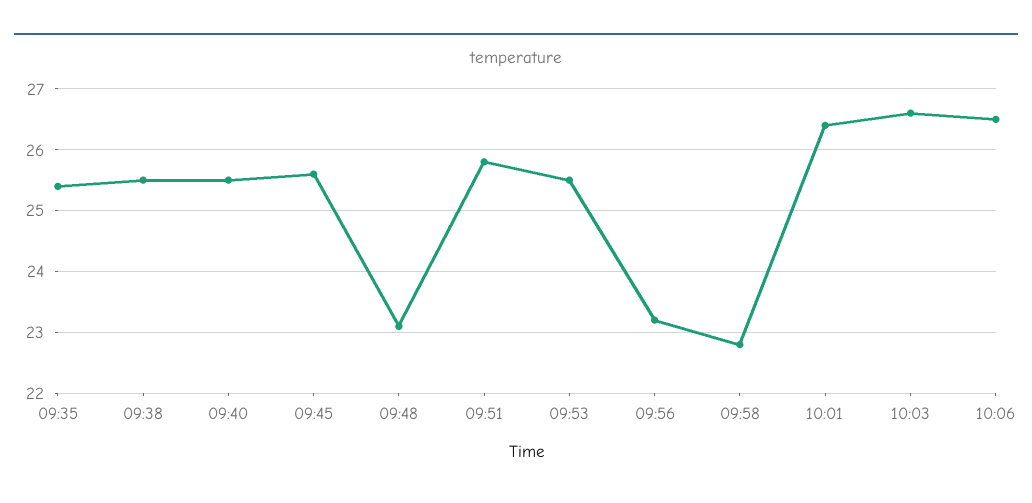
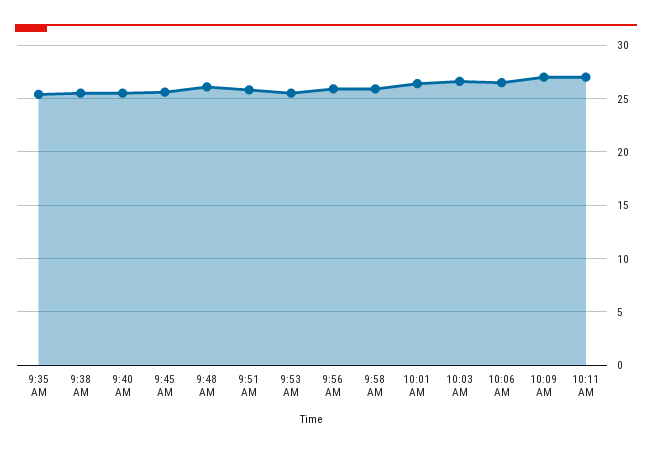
09:48: 23.1 -> 26
09:56: 23.2 -> 26
09:58: 22.8 -> 26
10:09 AM: none -> 27
10:11 AM: none -> 27

